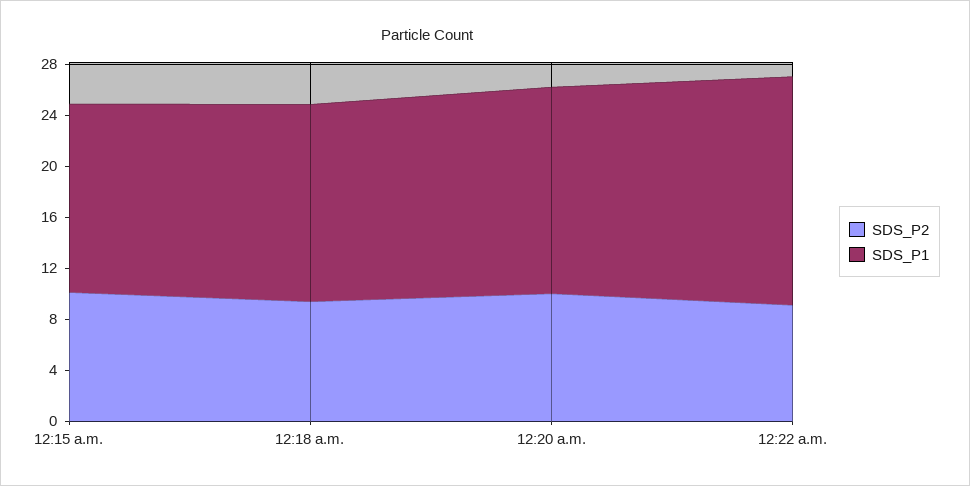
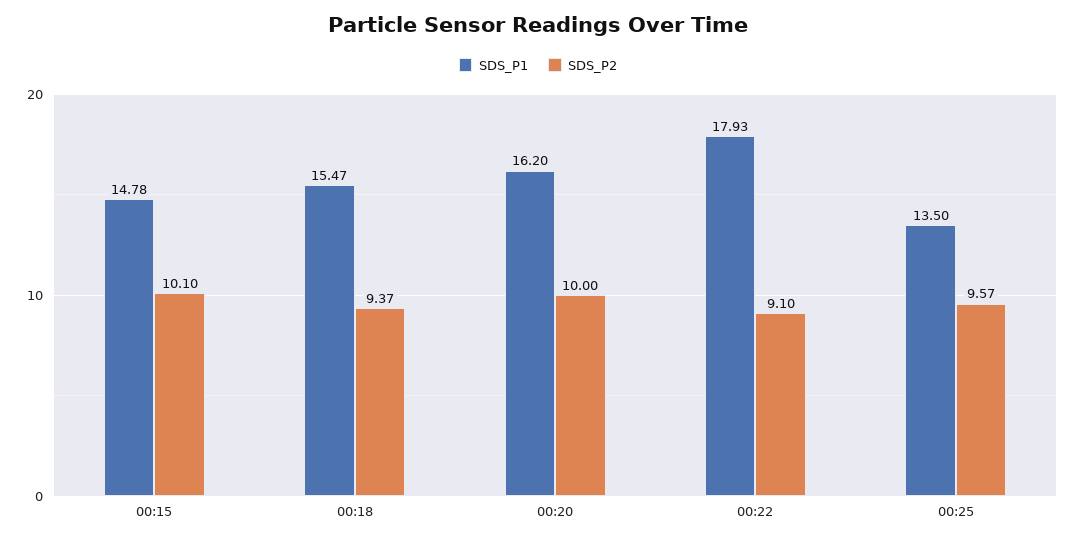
SDS_P1, 00:25: none -> 13.5
SDS_P2, 00:25: none -> 9.57

